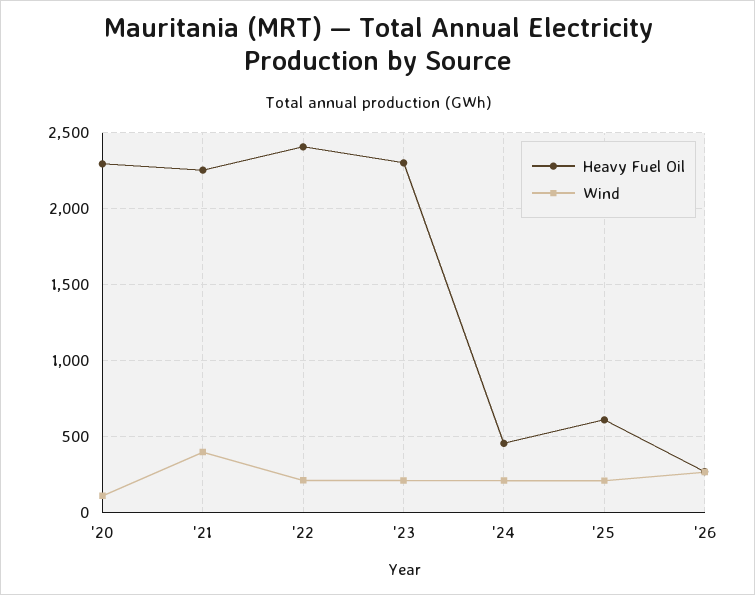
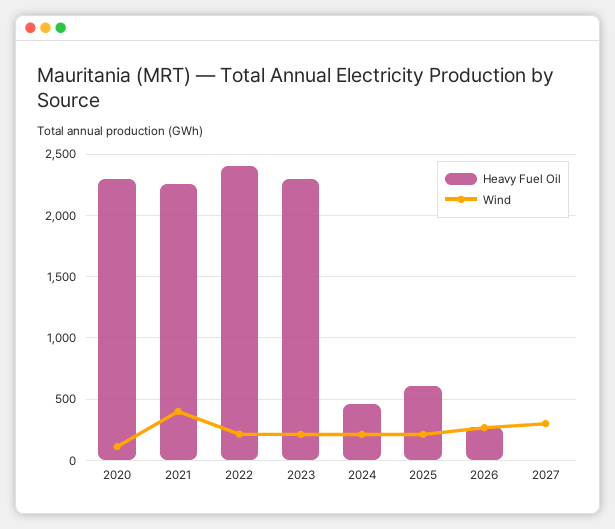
Heavy Fuel Oil, 2027: none -> 0
Wind, 2027: none -> 300

